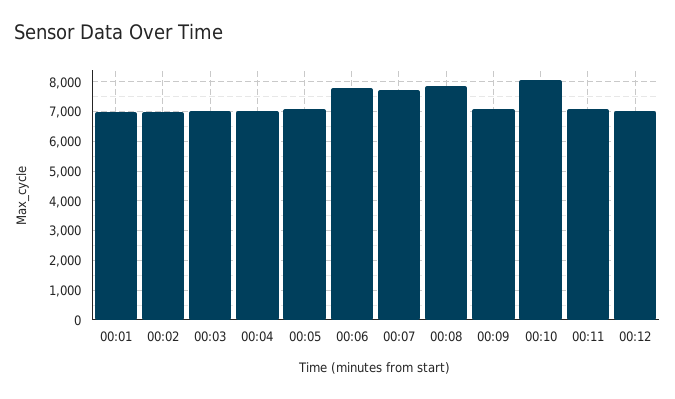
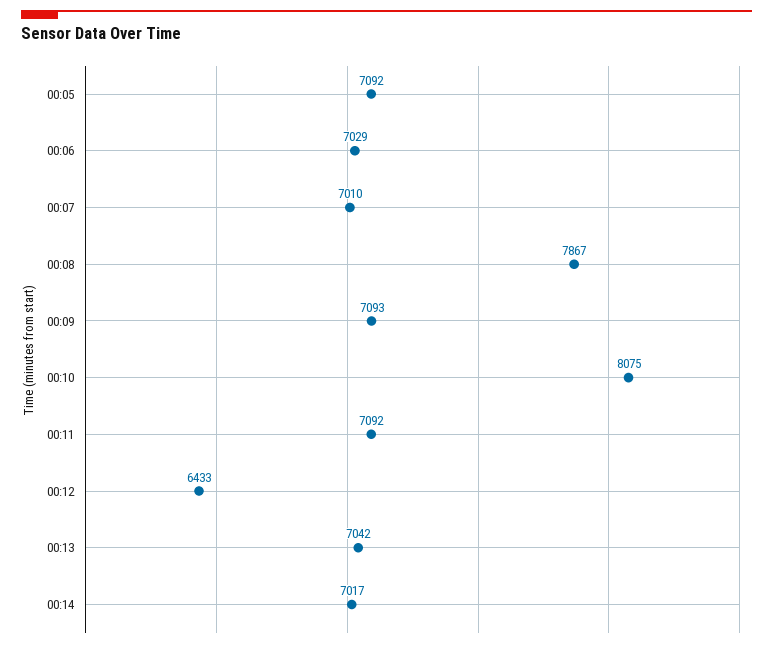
00:01: 7000 -> none
00:02: 7000 -> none
00:03: 7000 -> none
00:04: 7000 -> none
00:06: 7750 -> 7029
00:07: 7750 -> 7010
00:12: 7000 -> 6433
00:13: none -> 7042
00:14: none -> 7017

